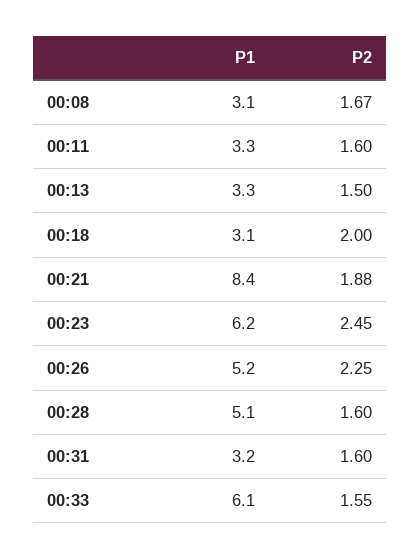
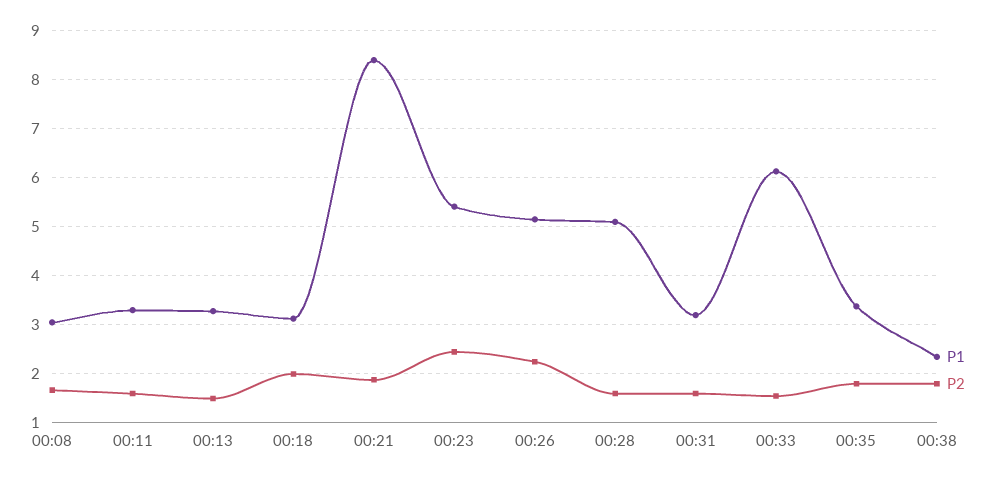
P1, 00:23: 6.2 -> 5.4
P1, 00:35: none -> 3.4
P2, 00:35: none -> 1.8
P1, 00:38: none -> 2.4
P2, 00:38: none -> 1.8

